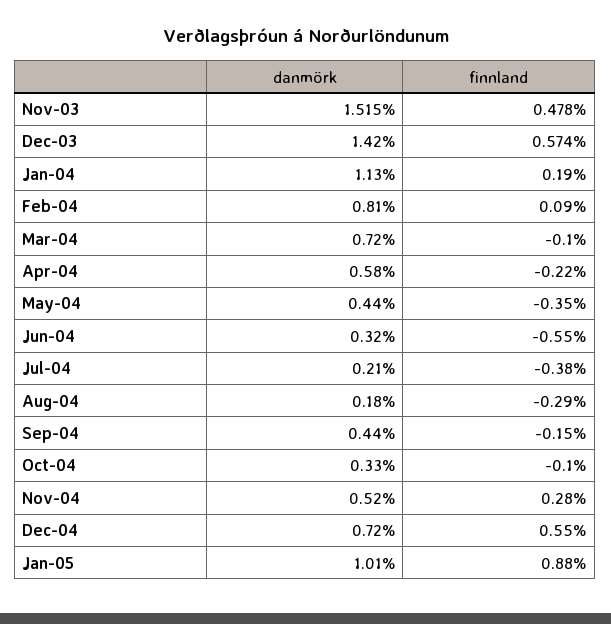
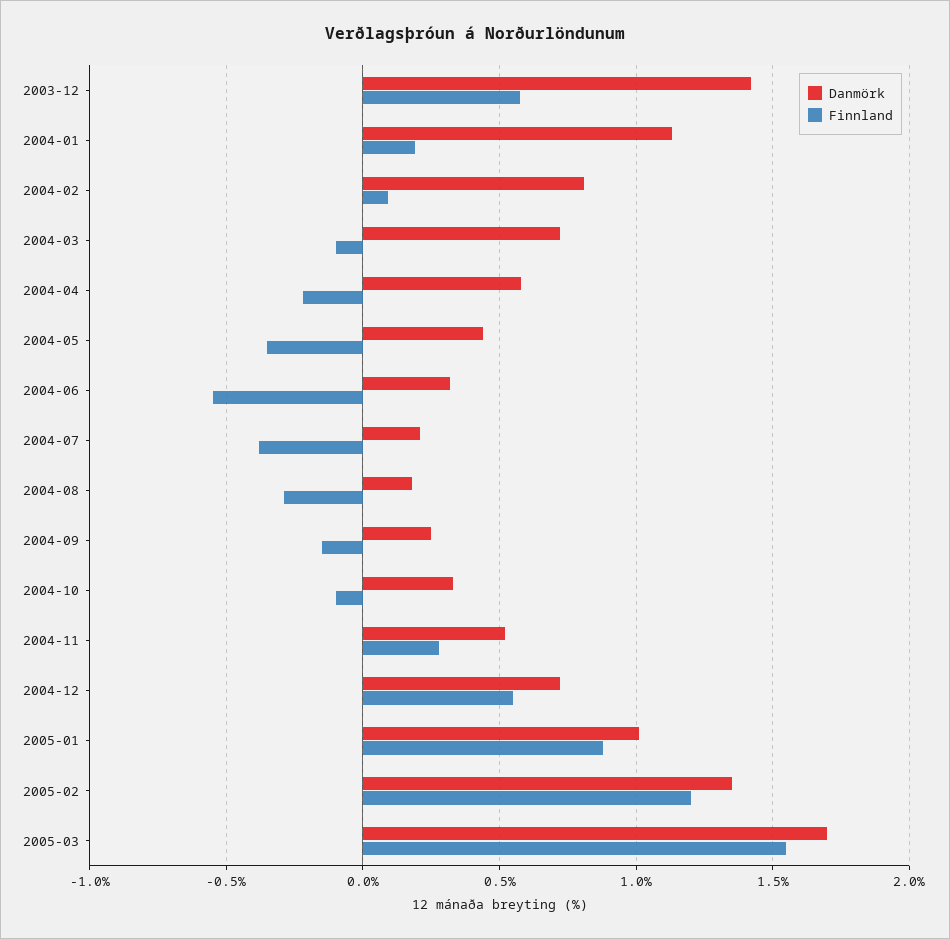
danmörk, Nov-03: 1.515 -> none
finnland, Nov-03: 0.478 -> none
danmörk, Sep-04: 0.44 -> 0.25
danmörk, 2005-02: none -> 1.35
finnland, 2005-02: none -> 1.2
danmörk, 2005-03: none -> 1.7
finnland, 2005-03: none -> 1.55

